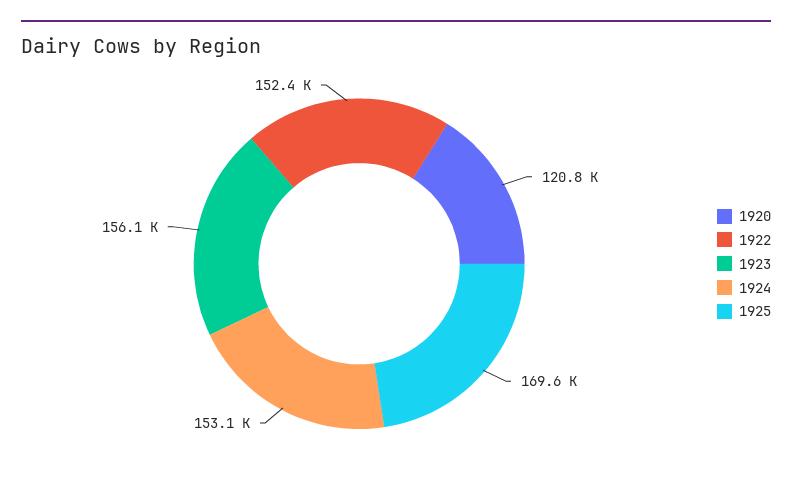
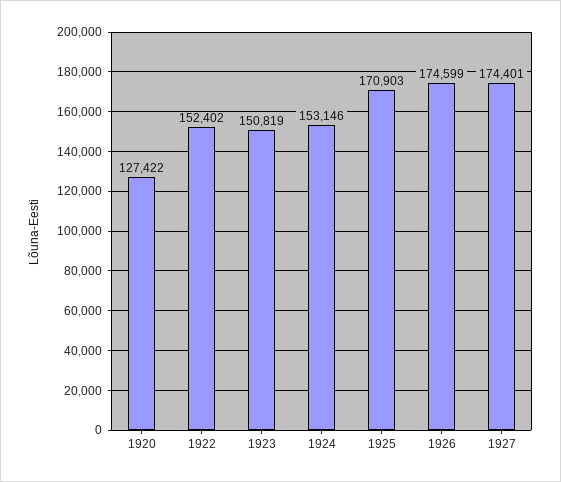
1920: 120800 -> 127422
1923: 156100 -> 150819
1925: 169600 -> 170903
1926: none -> 174599
1927: none -> 174401

